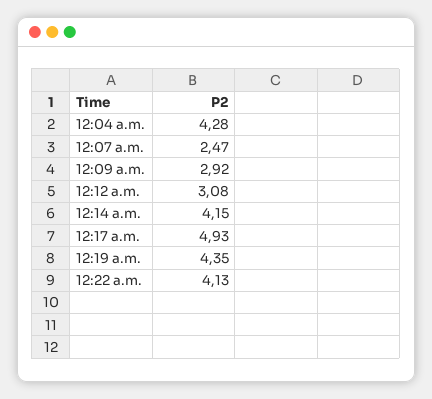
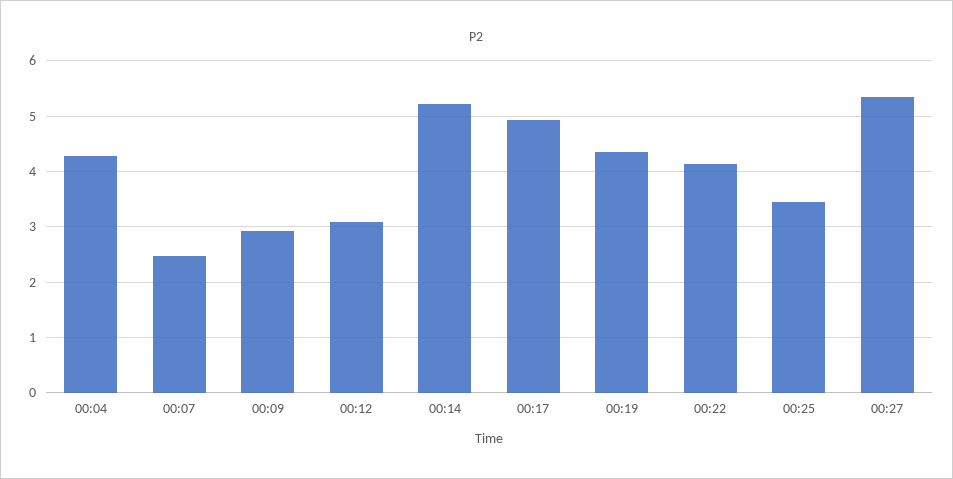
12:14 a.m.: 4.15 -> 5.2
00:25: none -> 3.4
00:27: none -> 5.4

